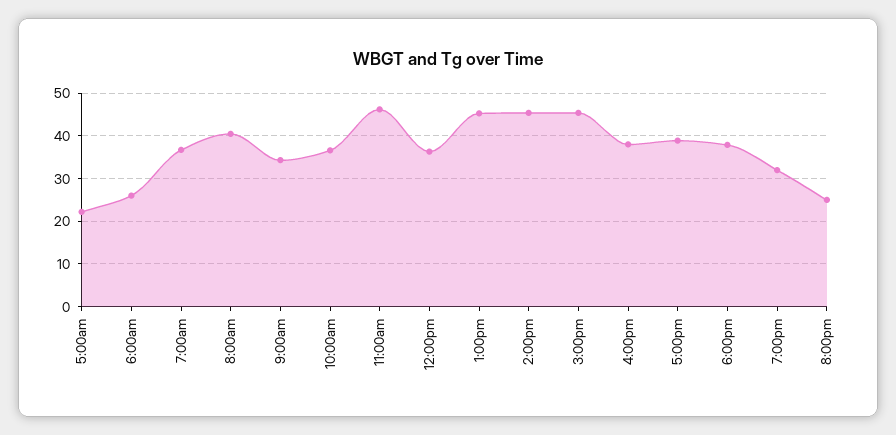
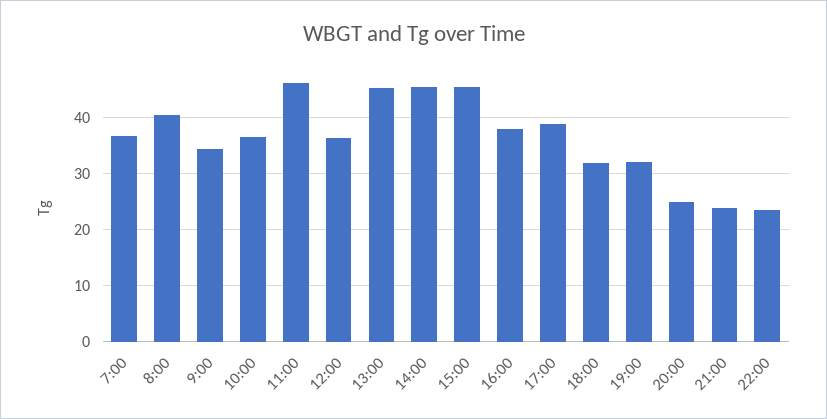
5:00am: 22 -> none
6:00am: 26 -> none
6:00pm: 38 -> 32
21:00: none -> 24
22:00: none -> 24

